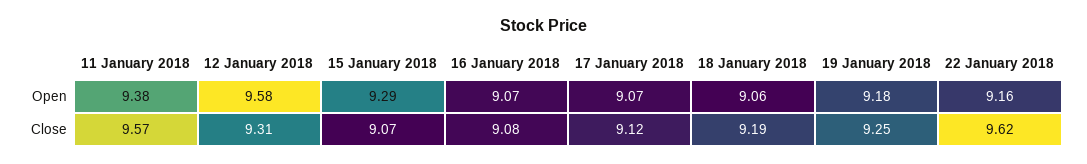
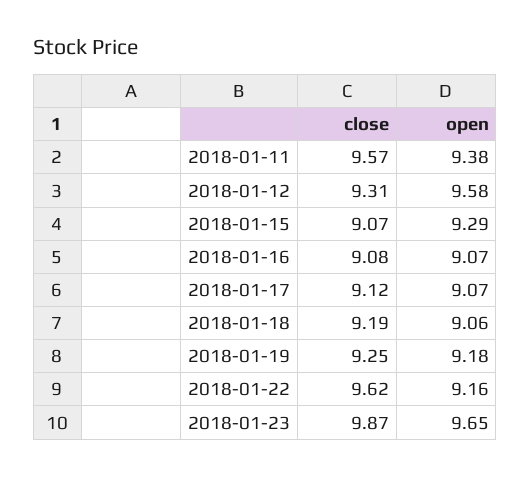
2018-01-23, Close: none -> 9.87
2018-01-23, Open: none -> 9.65

